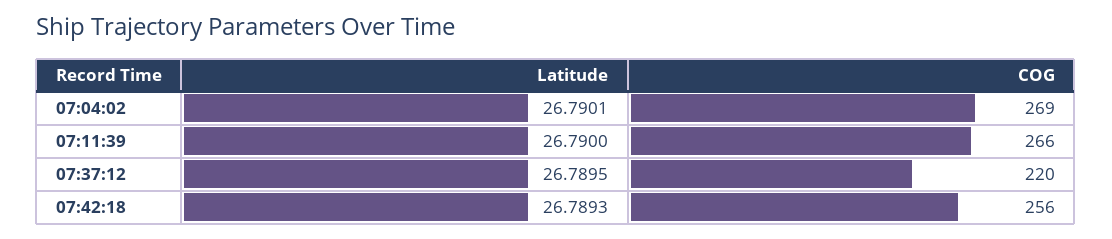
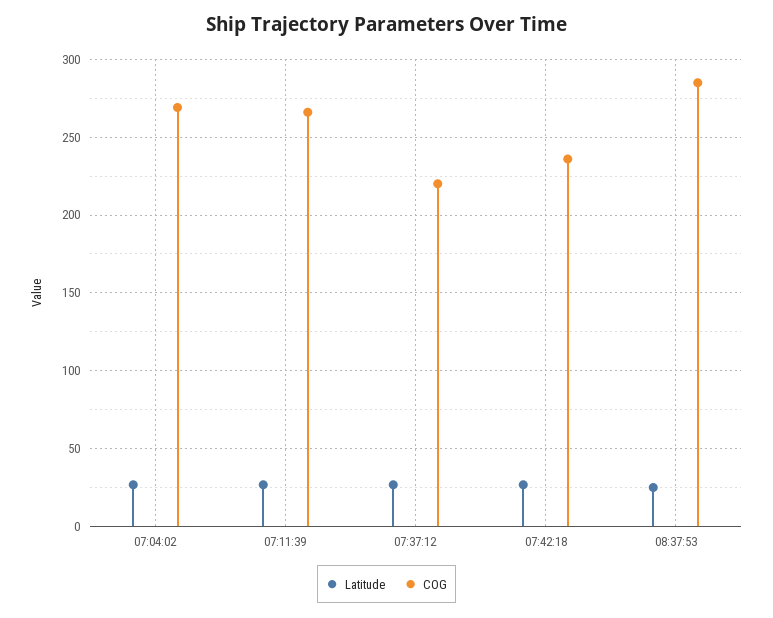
COG, 07:42:18: 256 -> 235
Latitude, 08:37:53: none -> 25
COG, 08:37:53: none -> 285

